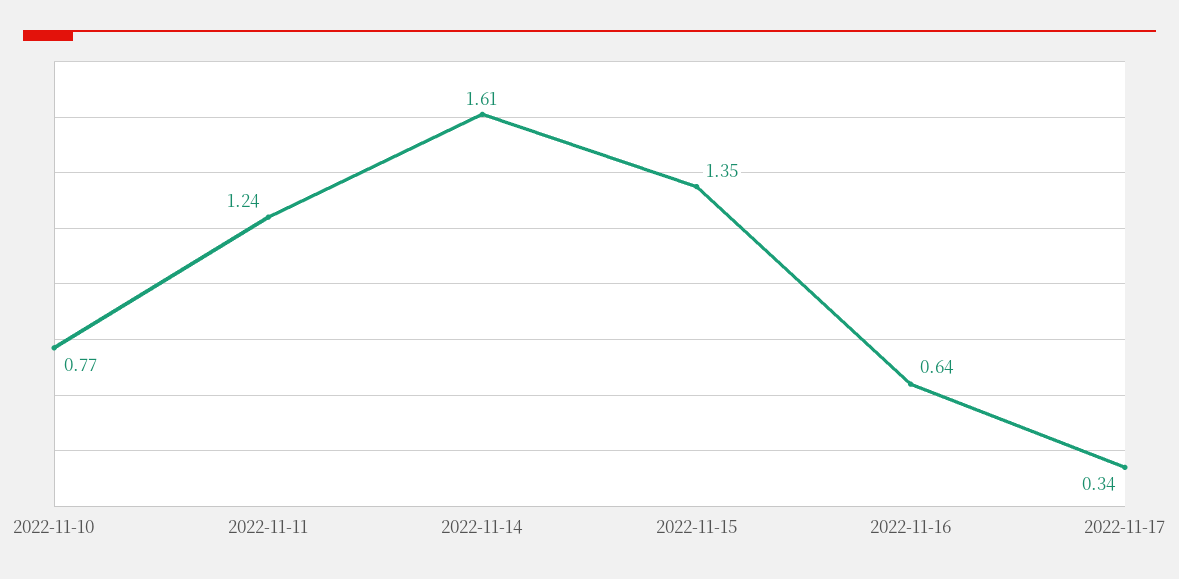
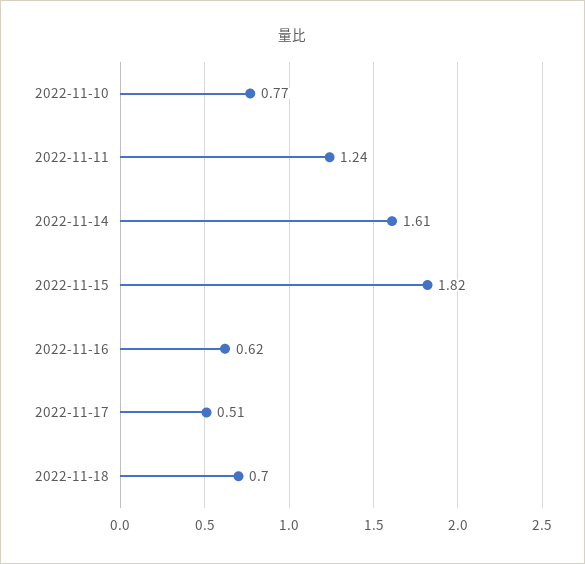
2022-11-15: 1.35 -> 1.82
2022-11-16: 0.64 -> 0.62
2022-11-17: 0.34 -> 0.51
2022-11-18: none -> 0.7

